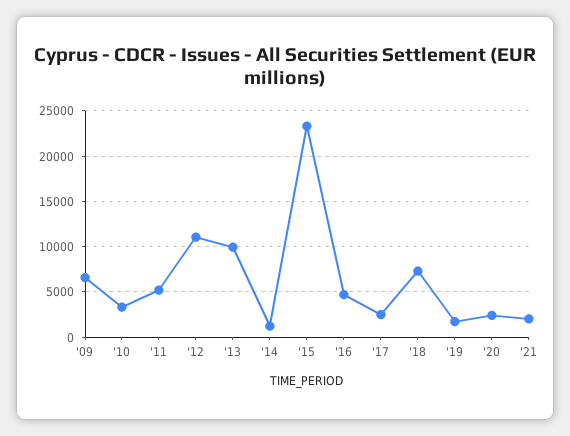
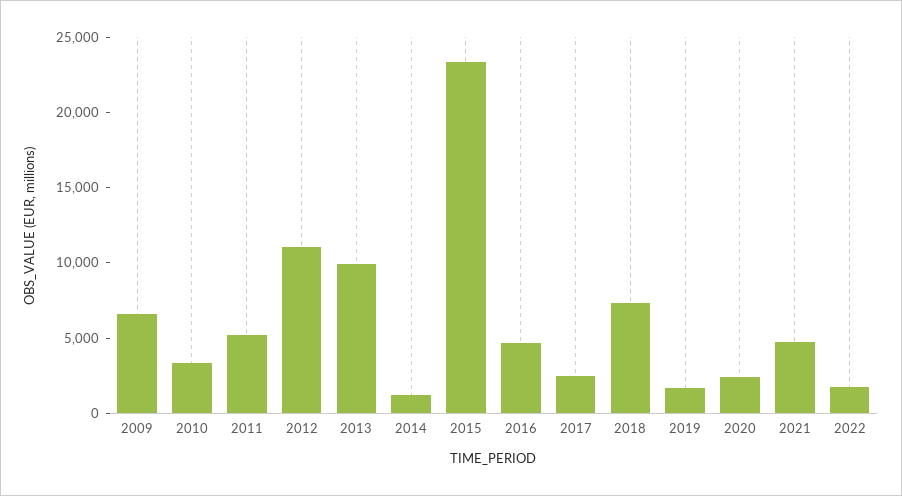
'21: 2000 -> 5000
2022: none -> 2000

